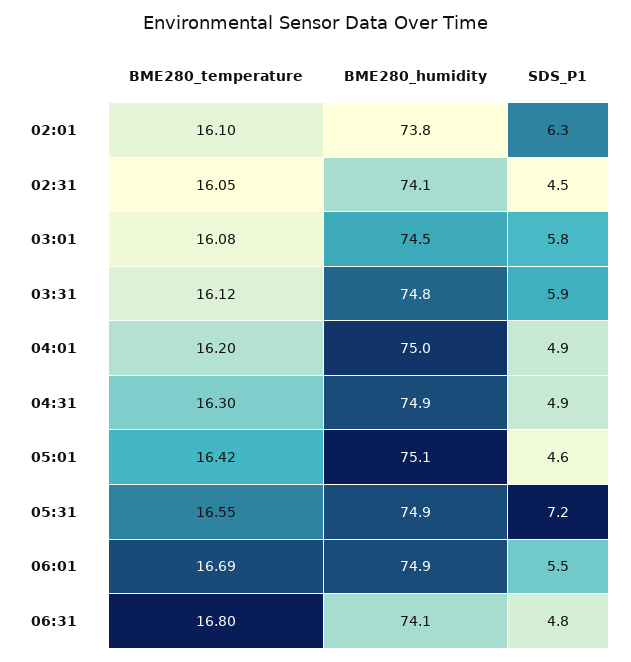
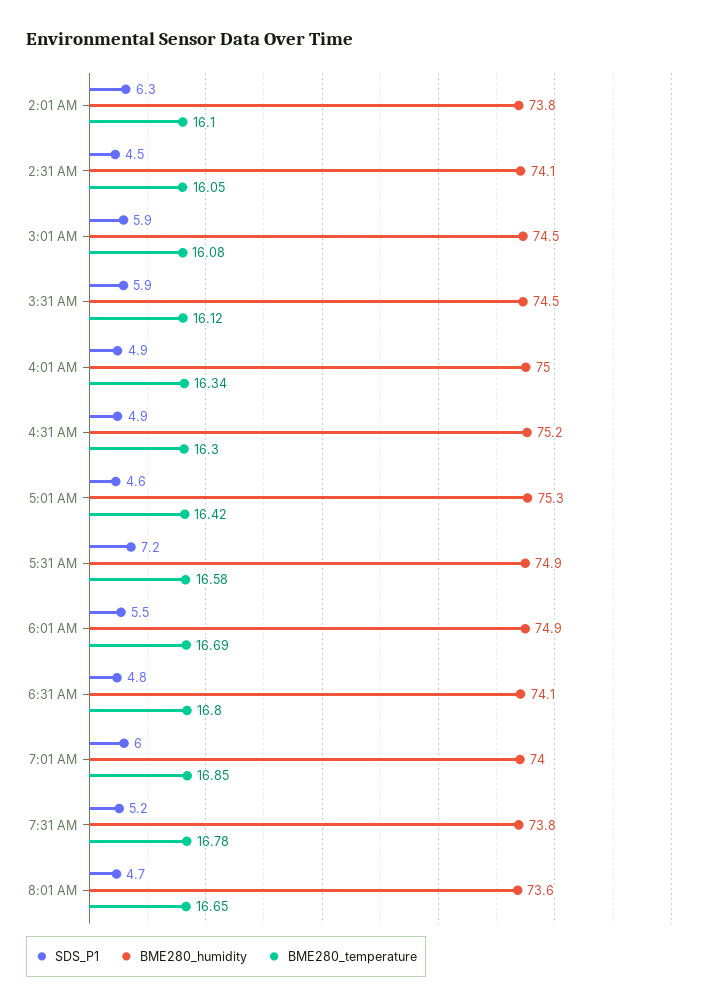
SDS_P1, 03:01: 5.8 -> 5.9
BME280_humidity, 03:31: 74.8 -> 74.5
BME280_temperature, 04:01: 16.2 -> 16.34
BME280_humidity, 04:31: 74.9 -> 75.2
BME280_humidity, 05:01: 75.1 -> 75.3
BME280_temperature, 05:31: 16.55 -> 16.58
SDS_P1, 7:01 AM: none -> 6
BME280_humidity, 7:01 AM: none -> 74
BME280_temperature, 7:01 AM: none -> 16.85
SDS_P1, 7:31 AM: none -> 5.2
BME280_humidity, 7:31 AM: none -> 73.8
BME280_temperature, 7:31 AM: none -> 16.78
SDS_P1, 8:01 AM: none -> 4.7
BME280_humidity, 8:01 AM: none -> 73.6
BME280_temperature, 8:01 AM: none -> 16.65

